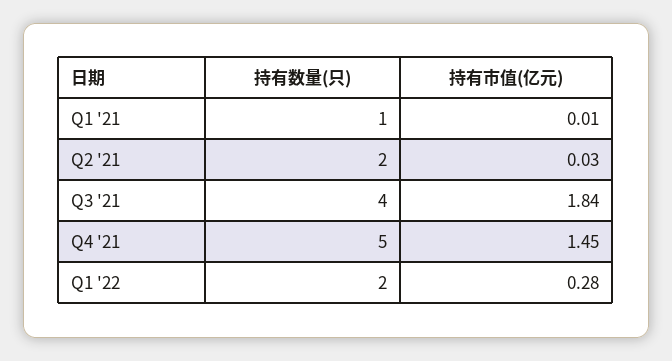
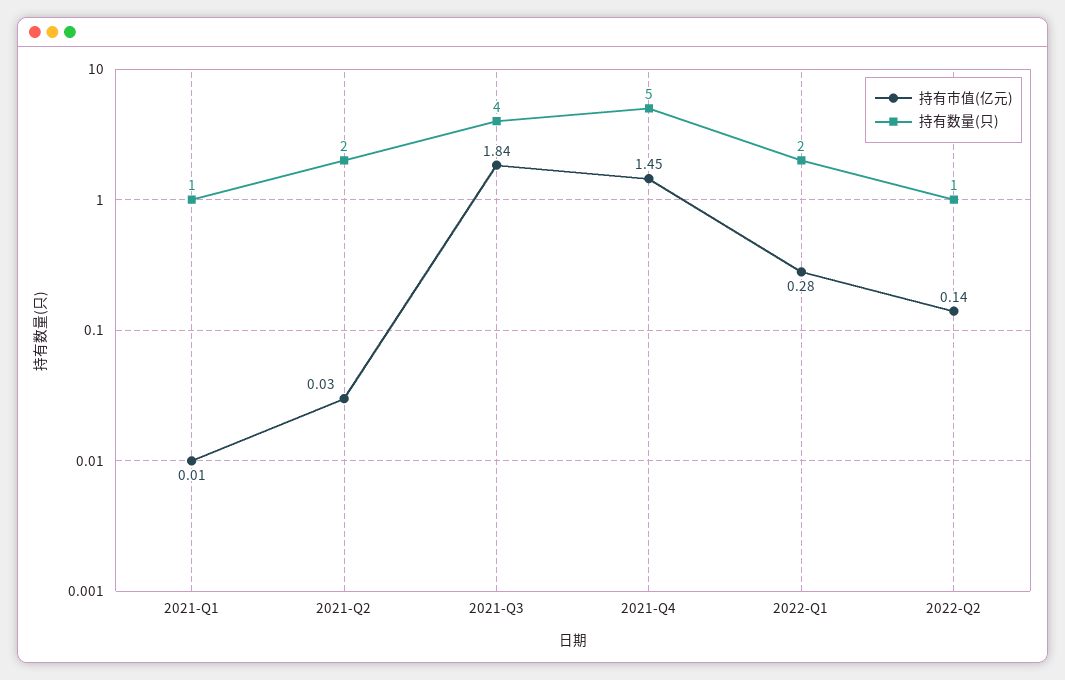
持有市值(亿元), 2022-Q2: none -> 0.14
持有数量(只), 2022-Q2: none -> 1

